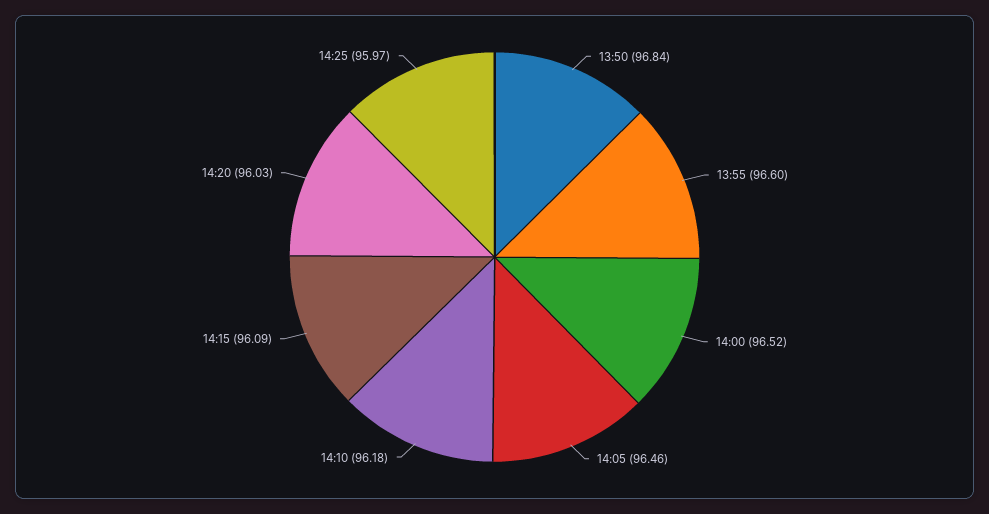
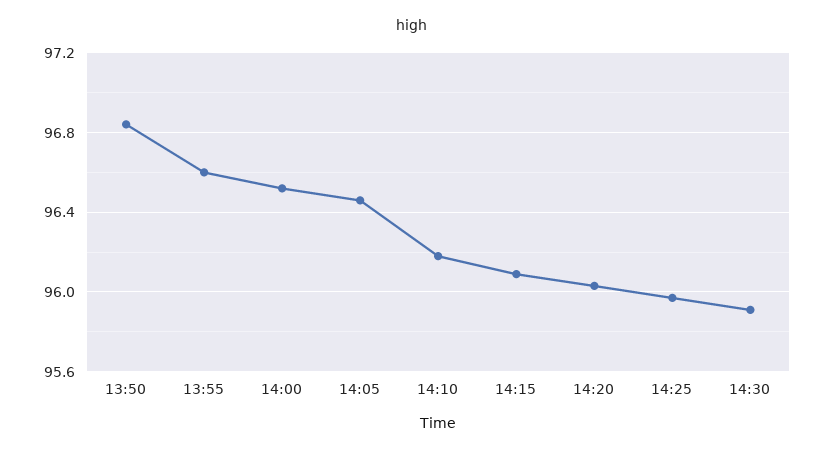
14:30: none -> 95.9

